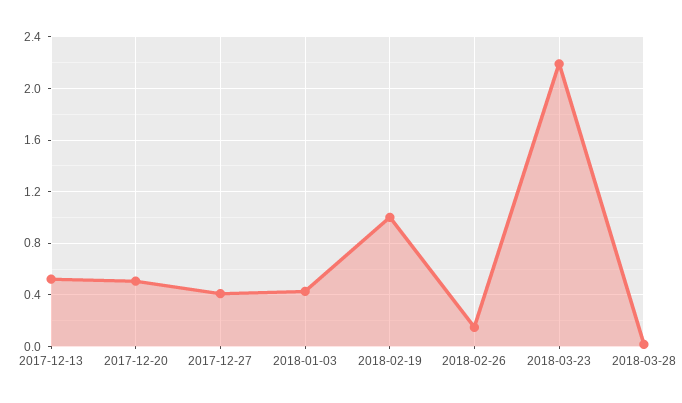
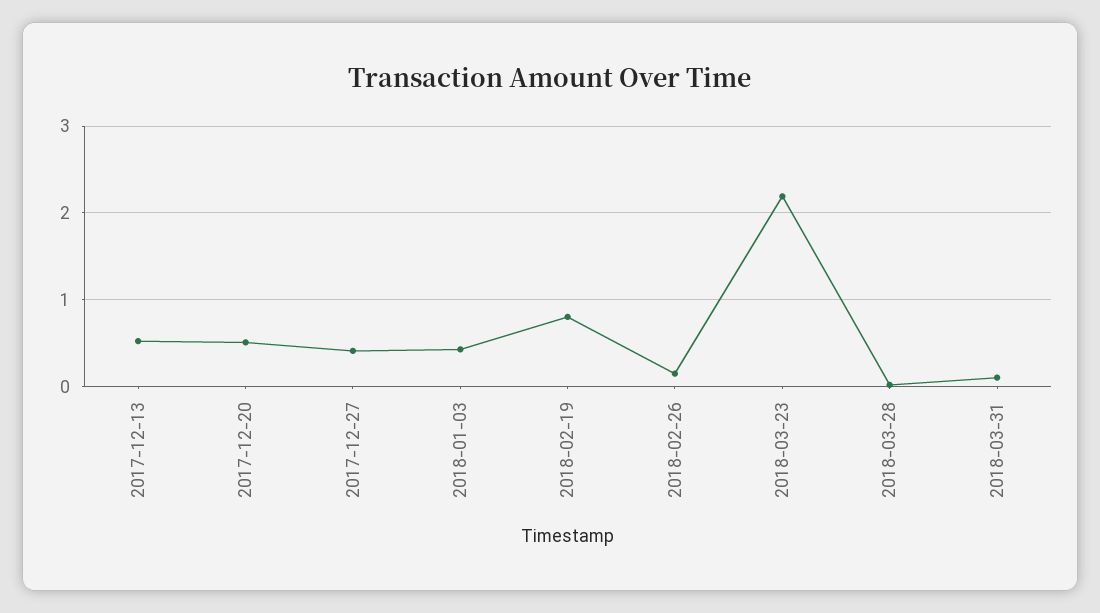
2018-02-19: 1 -> 0.8
2018-03-31: none -> 0.1

